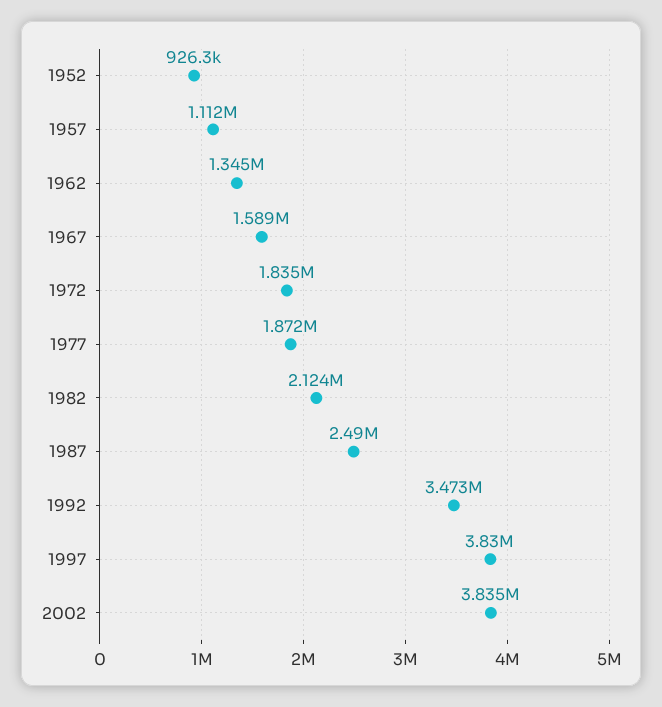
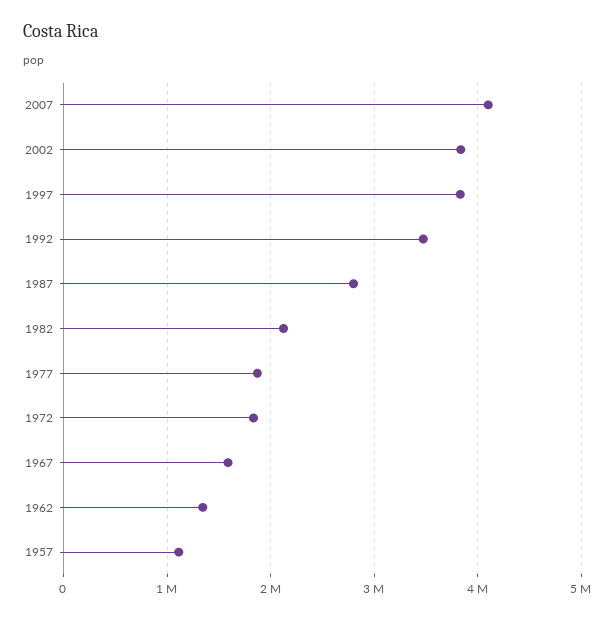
1952: 926300 -> none
1987: 2490000 -> 2800000
2007: none -> 4100000

